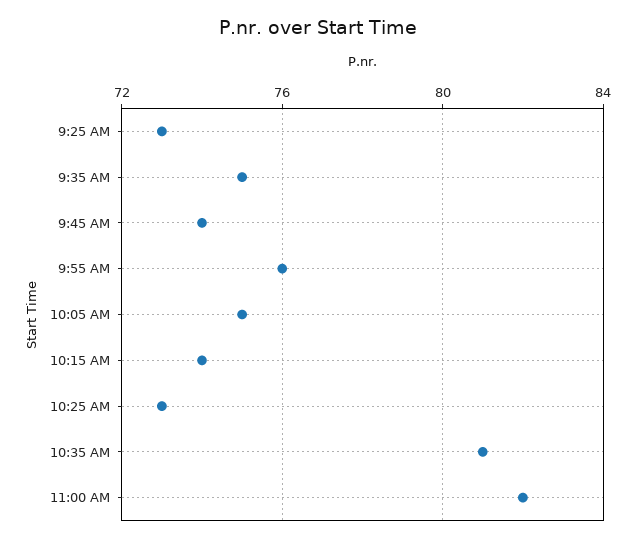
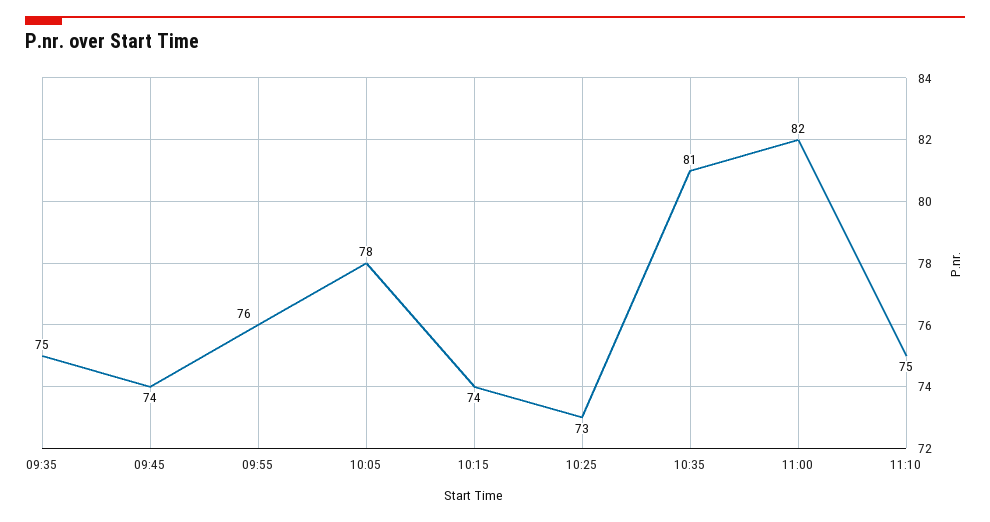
9:25 AM: 73 -> none
10:05 AM: 75 -> 78
11:10: none -> 75

